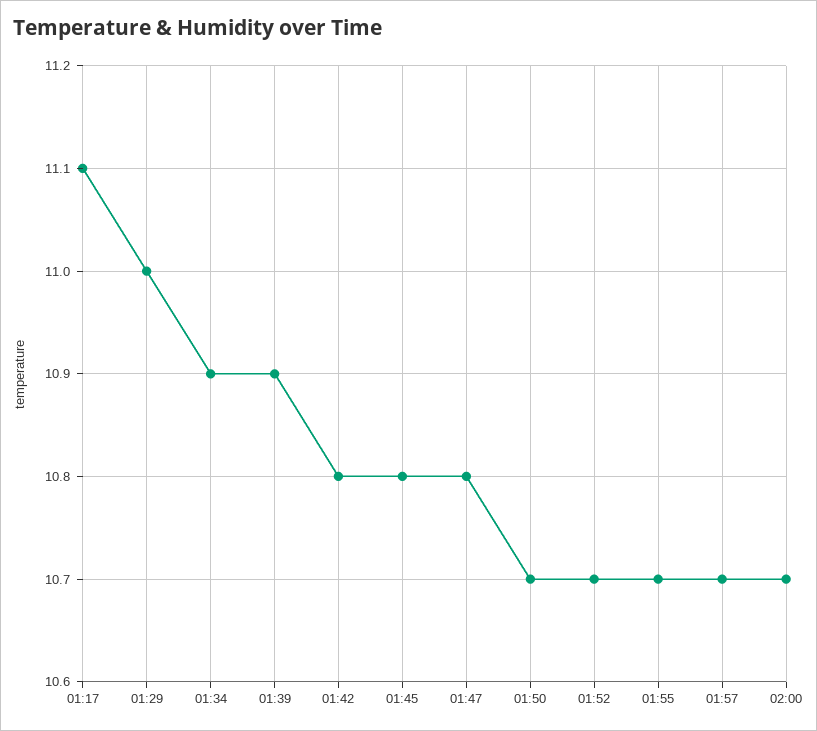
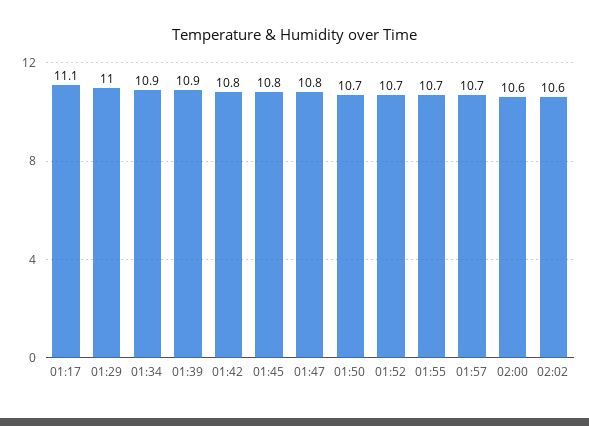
02:00: 10.7 -> 10.6
02:02: none -> 10.6

